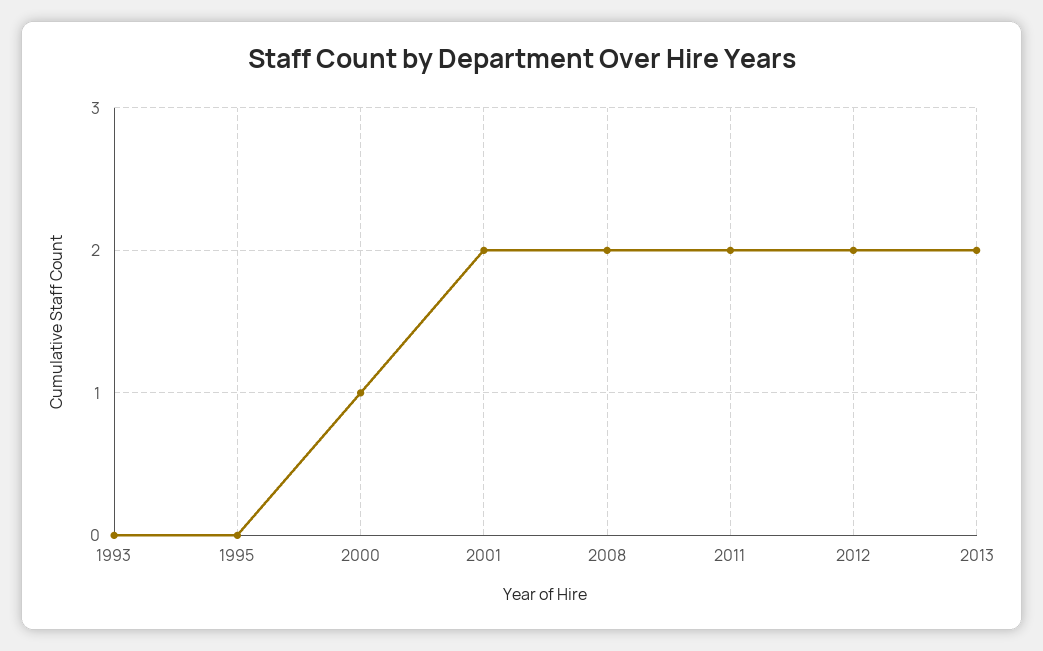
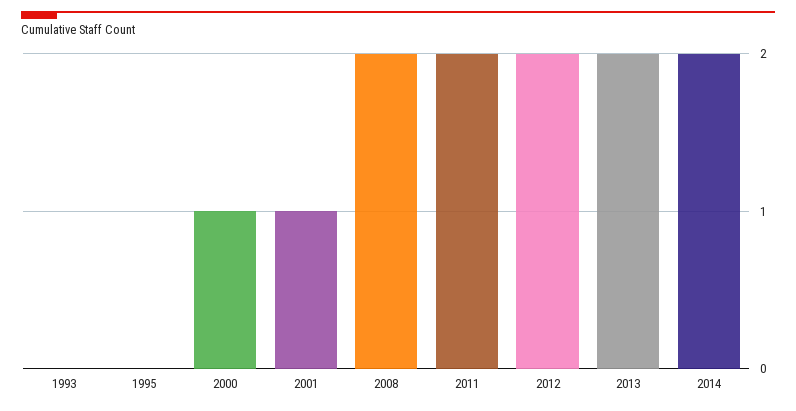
2001: 2 -> 1
2014: none -> 2

